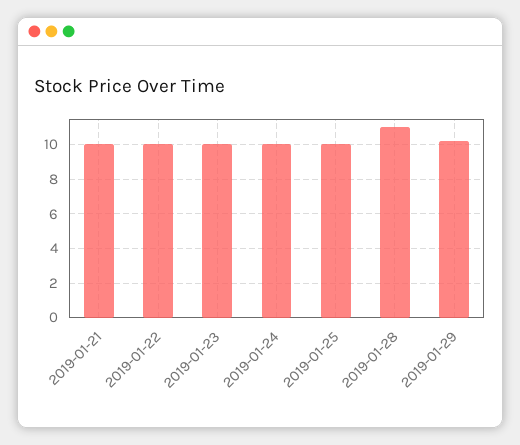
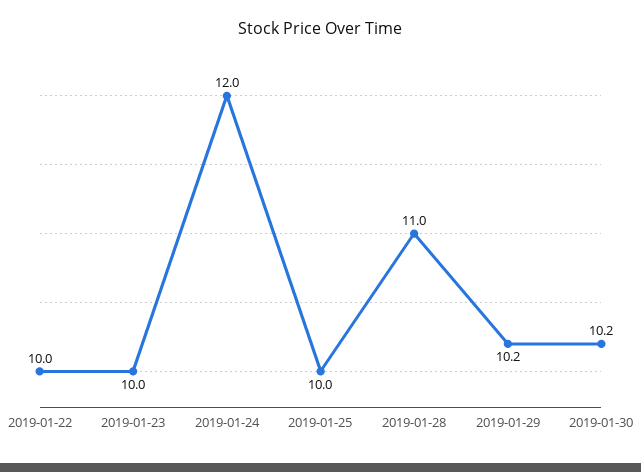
2019-01-21: 10 -> none
2019-01-24: 10 -> 12
2019-01-30: none -> 10.2

